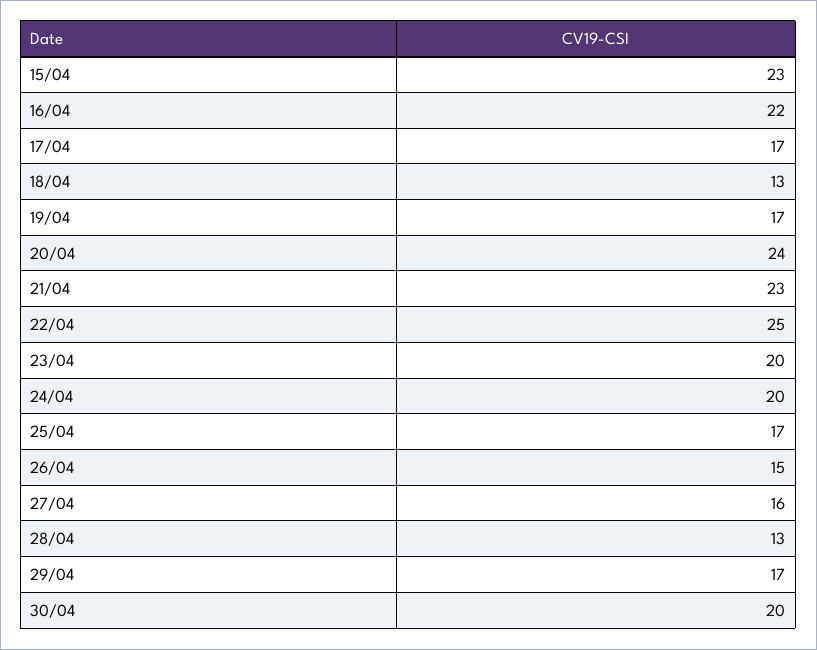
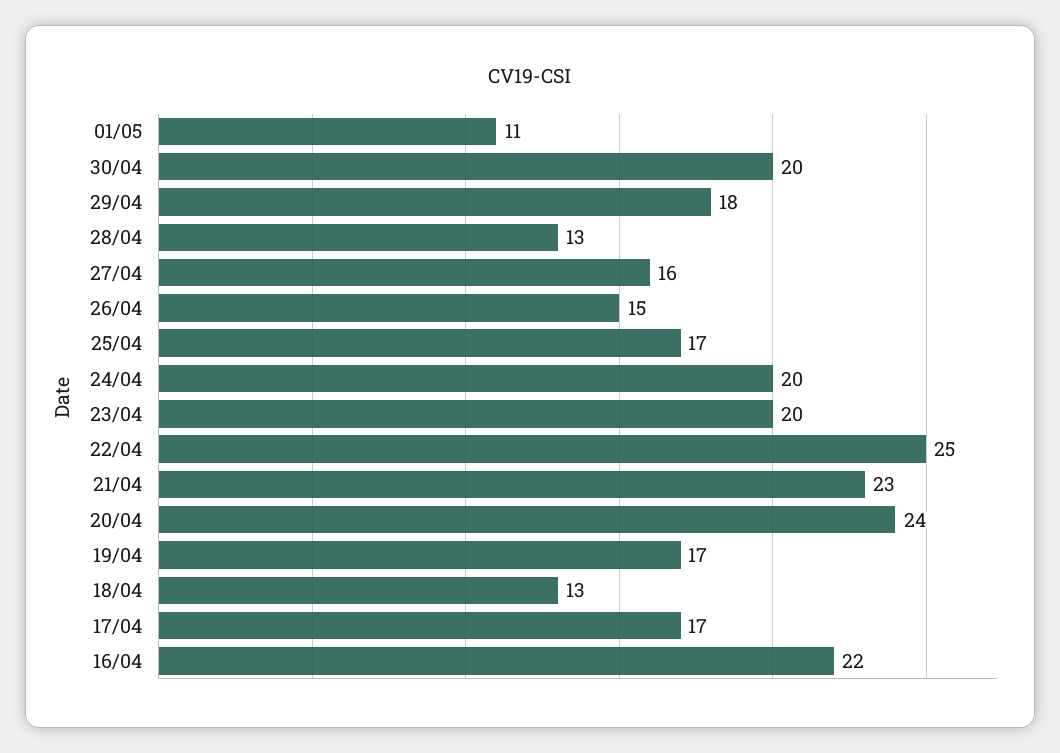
15/04: 23 -> none
29/04: 17 -> 18
01/05: none -> 11

